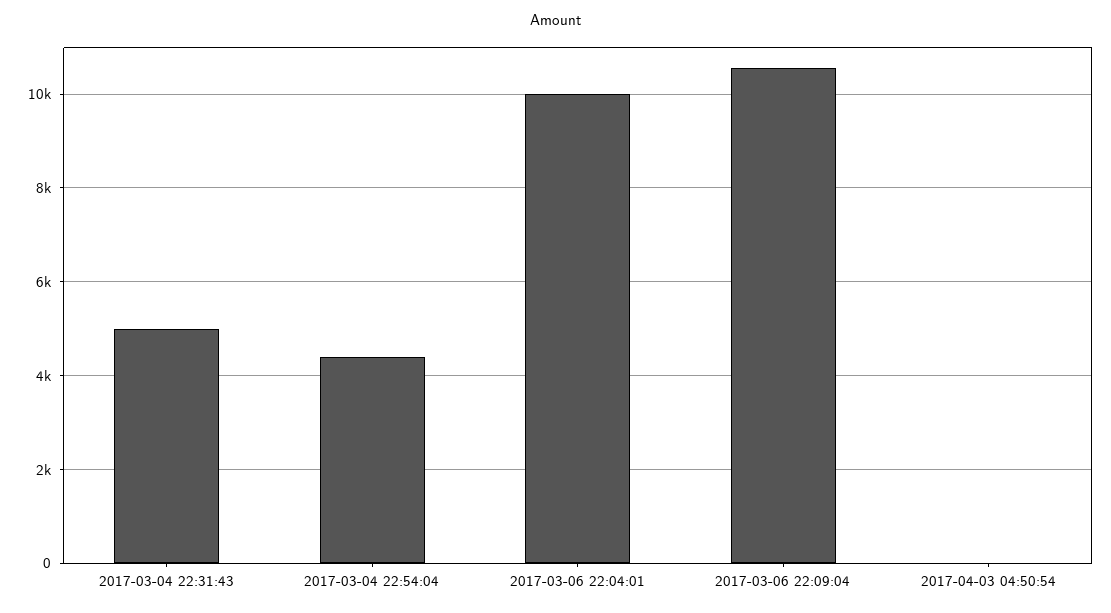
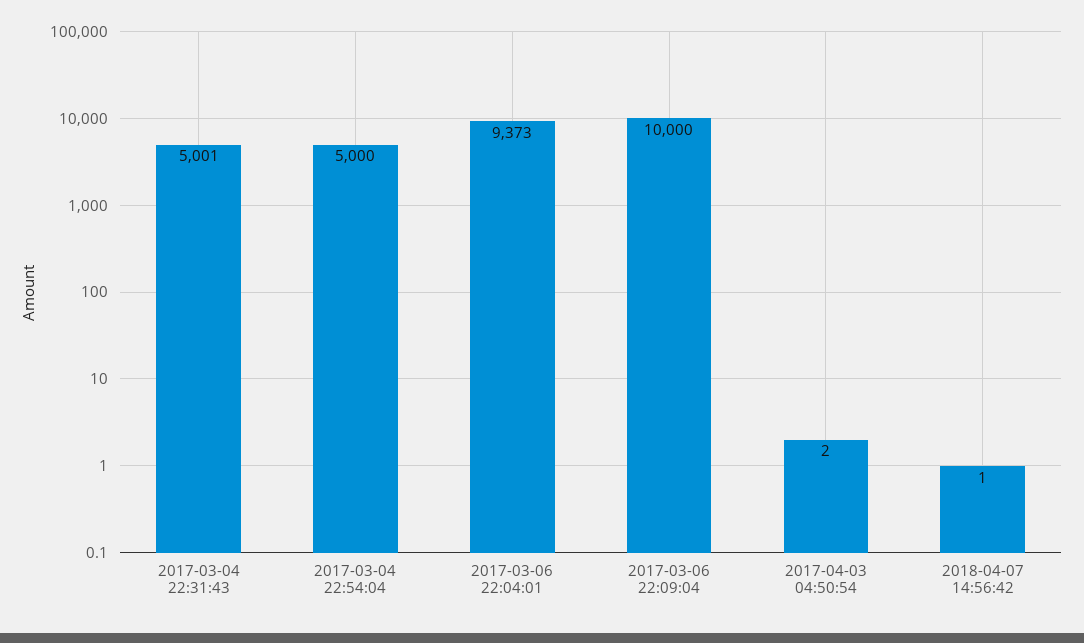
2017-03-04 22:54:04: 4400 -> 5000
2017-03-06 22:04:01: 10000 -> 9373
2017-03-06 22:09:04: 10600 -> 10000
2018-04-07 14:56:42: none -> 1

